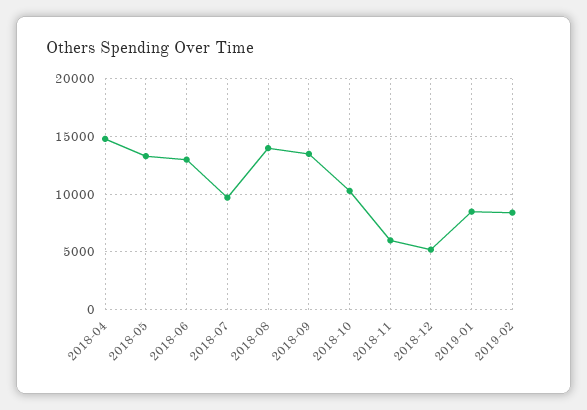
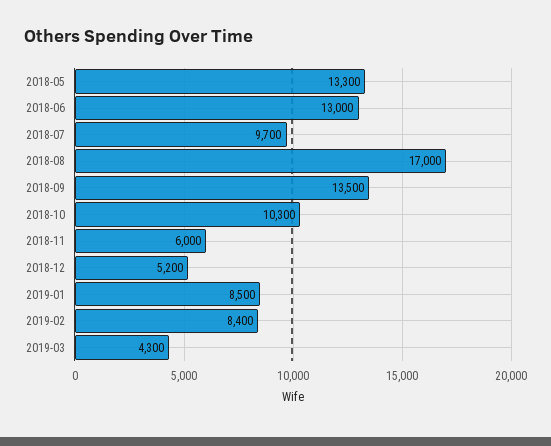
2018-04: 15000 -> none
2018-08: 14000 -> 17000
2019-03: none -> 4300

